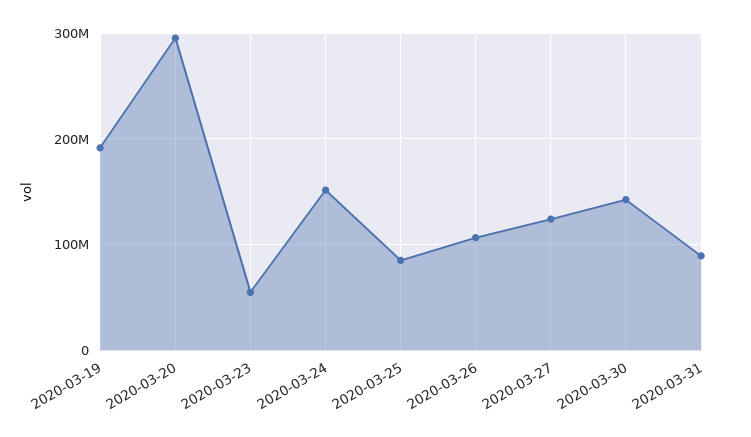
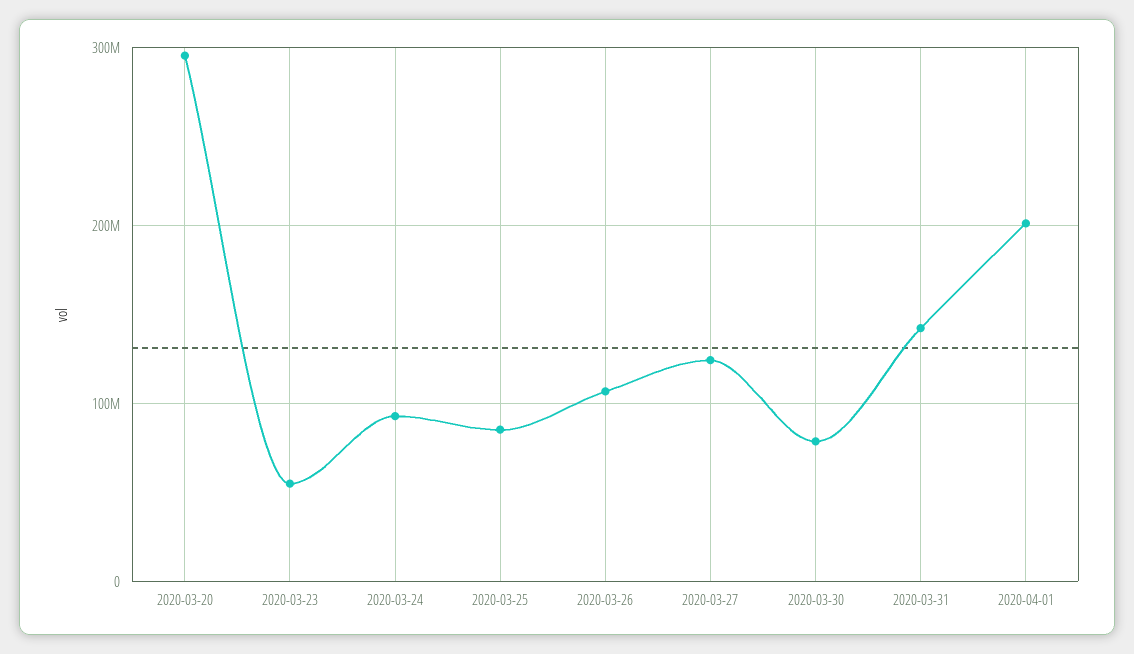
2020-03-19: 190000000 -> none
2020-03-24: 150000000 -> 90000000
2020-03-30: 140000000 -> 80000000
2020-03-31: 90000000 -> 140000000
2020-04-01: none -> 200000000

